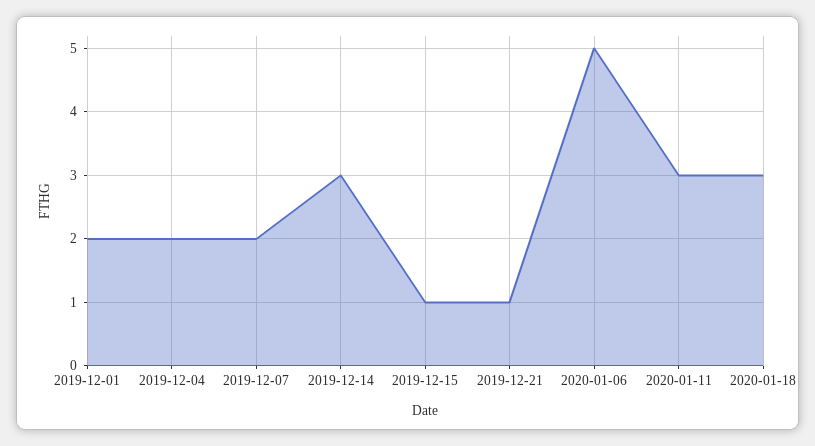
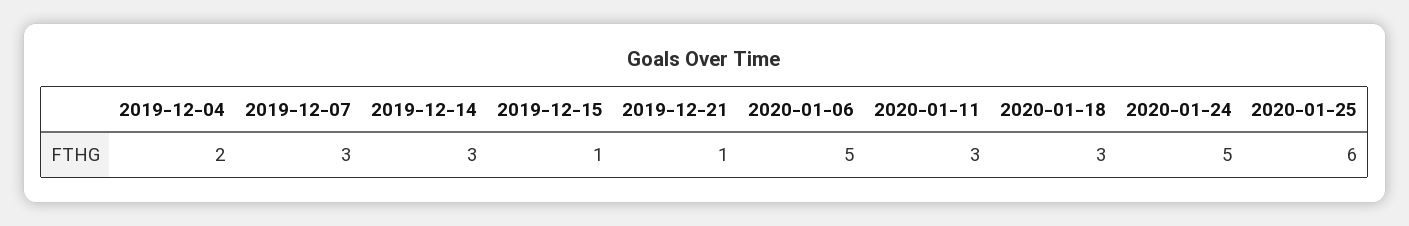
2019-12-01: 2 -> none
2019-12-07: 2 -> 3
2020-01-24: none -> 5
2020-01-25: none -> 6

